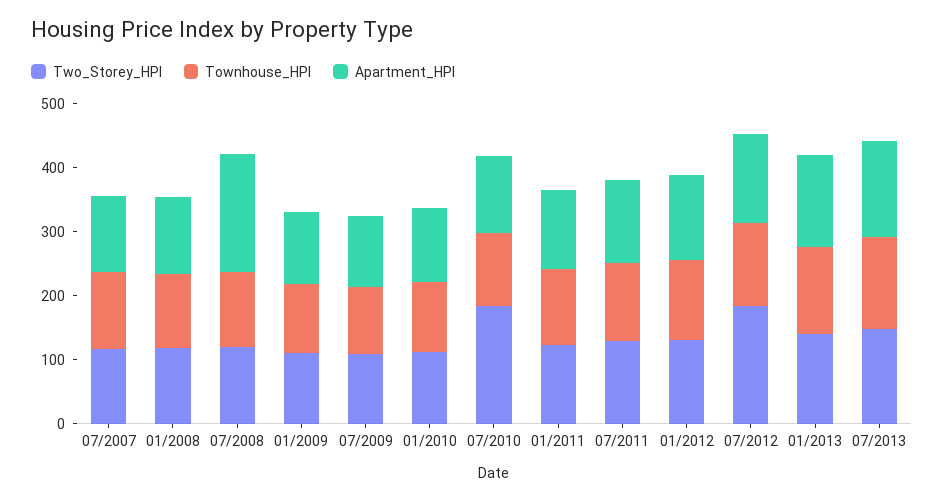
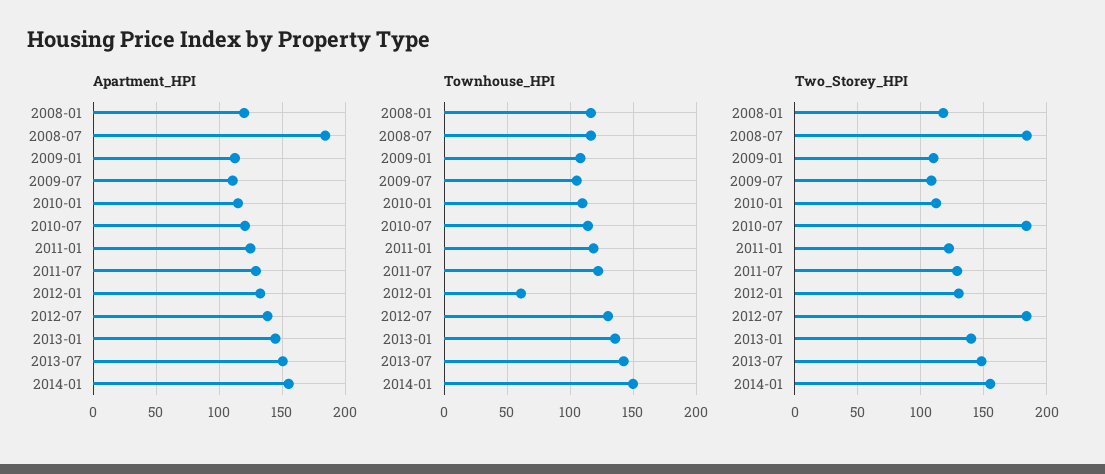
Two_Storey_HPI, 07/2007: 120 -> none
Townhouse_HPI, 07/2007: 120 -> none
Apartment_HPI, 07/2007: 120 -> none
Two_Storey_HPI, 07/2008: 120 -> 185
Townhouse_HPI, 01/2012: 120 -> 60
Apartment_HPI, 2014-01: none -> 155
Townhouse_HPI, 2014-01: none -> 150
Two_Storey_HPI, 2014-01: none -> 155

